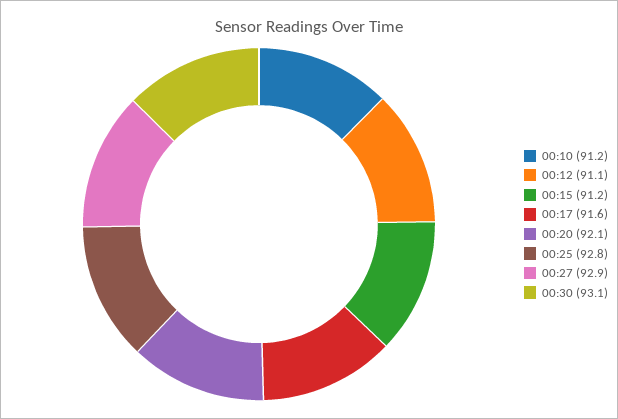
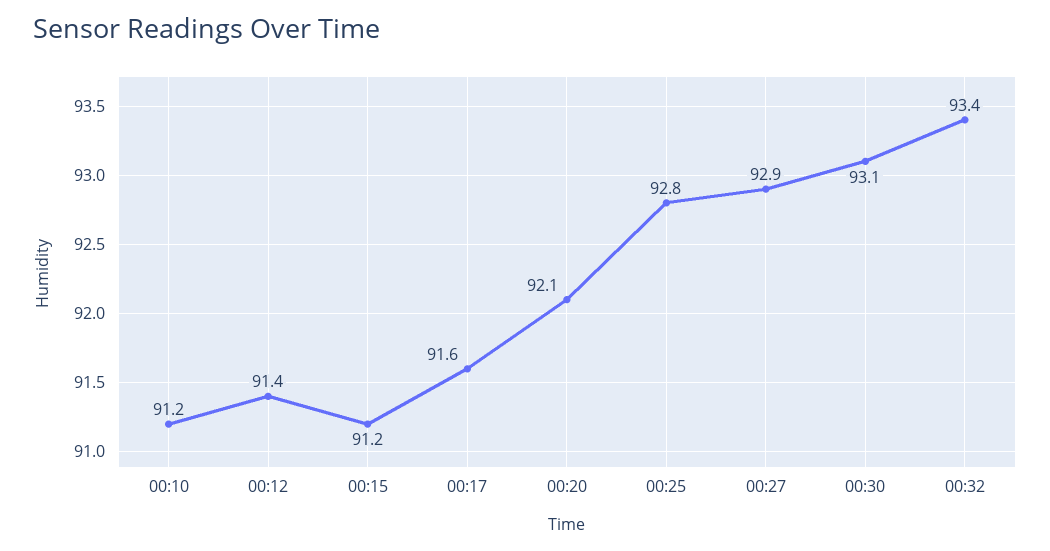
00:12: 91.1 -> 91.4
00:32: none -> 93.4

